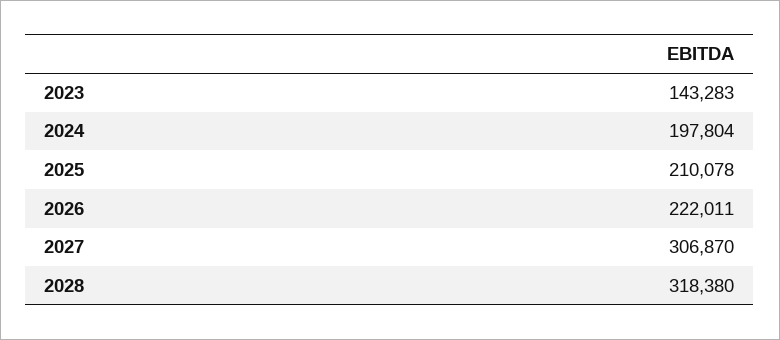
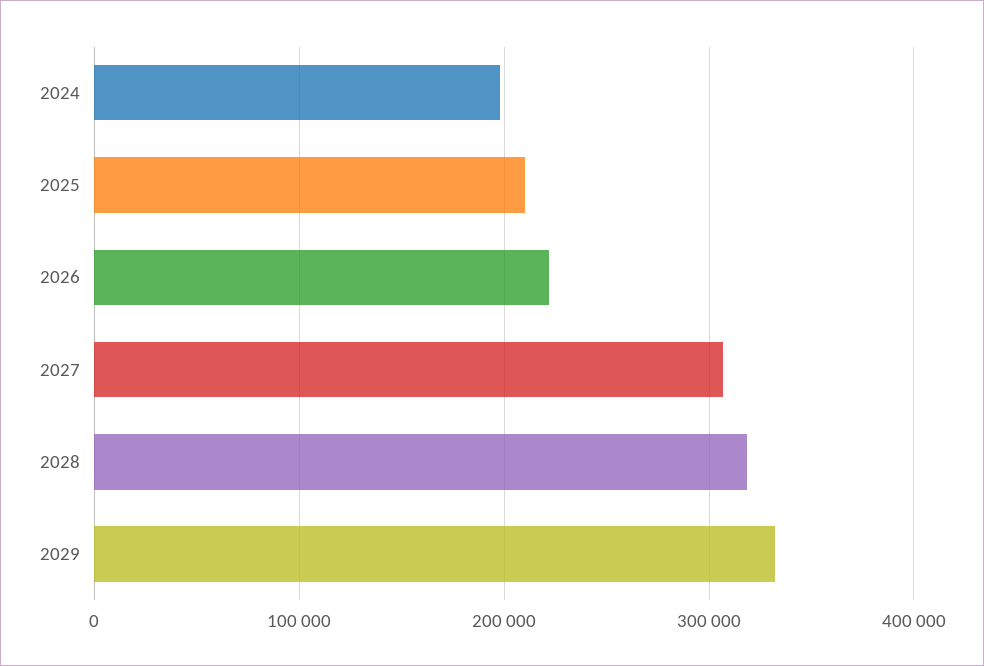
2023: 143283 -> none
2029: none -> 330000

